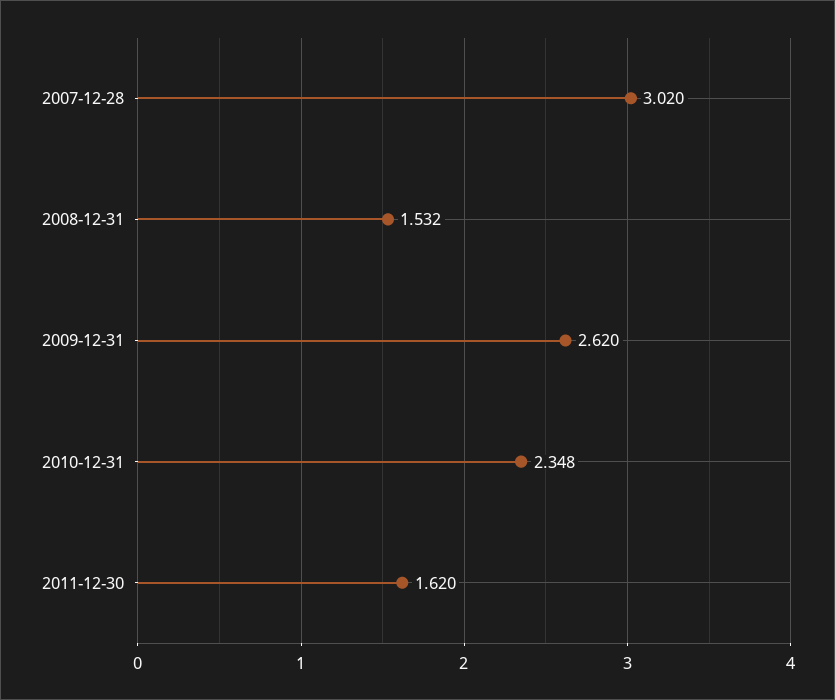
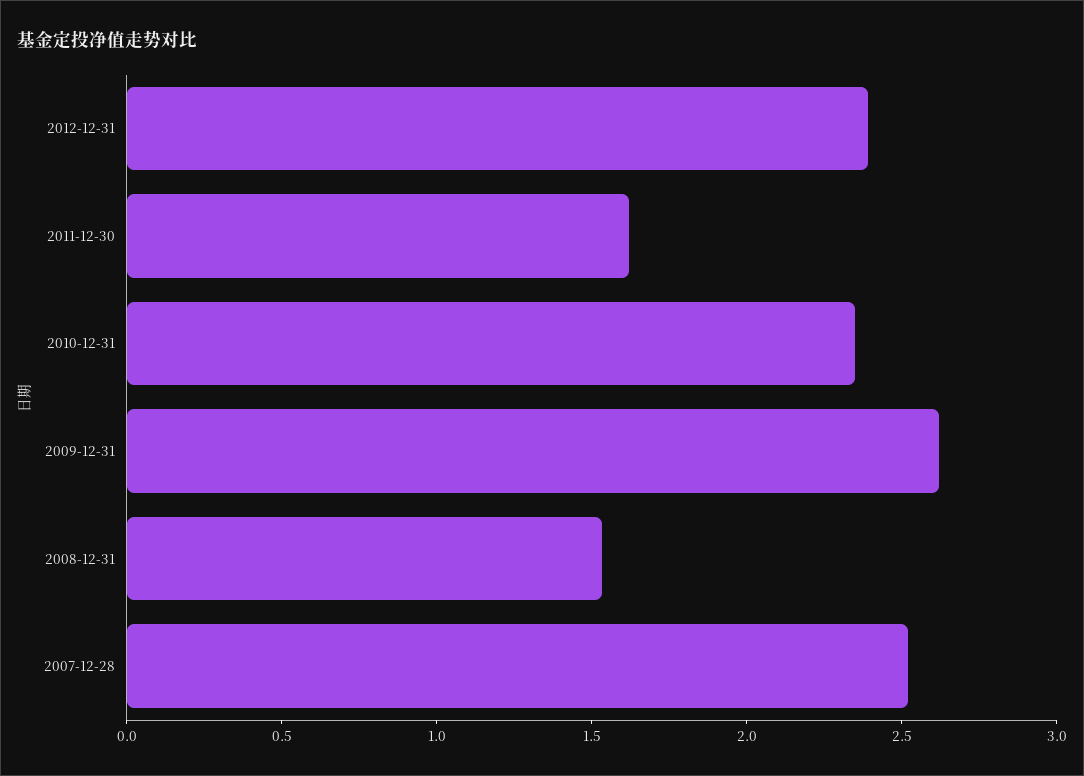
2007-12-28: 3.02 -> 2.5
2012-12-31: none -> 2.4

